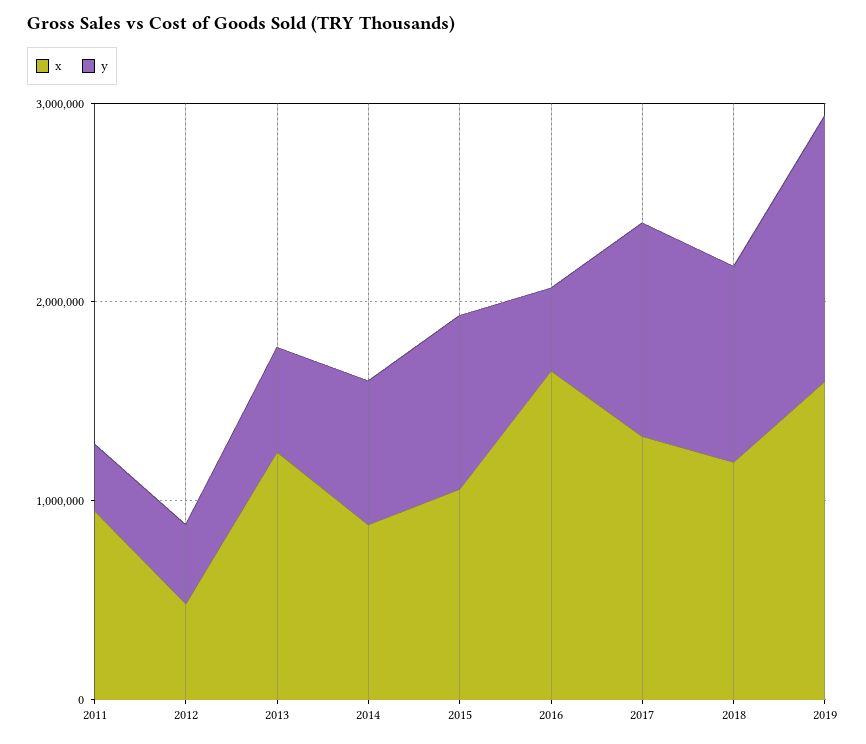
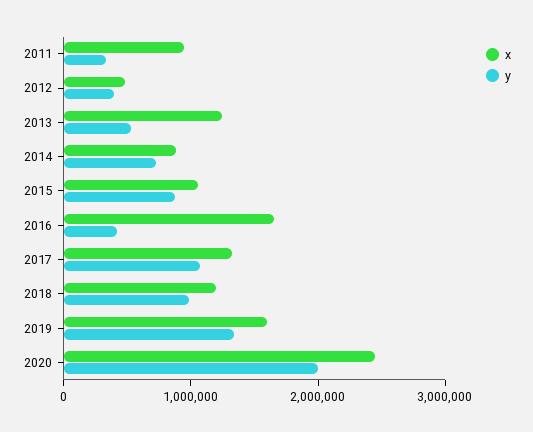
x, 2020: none -> 2400000
y, 2020: none -> 2000000

